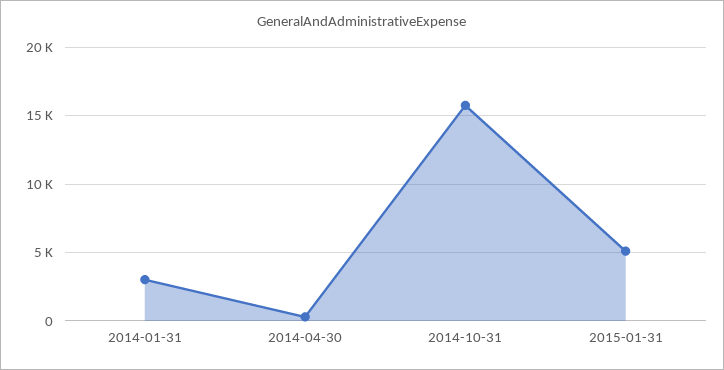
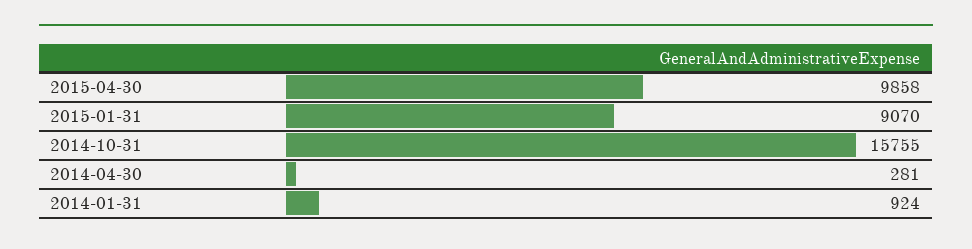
2014-01-31: 3000 -> 924
2015-01-31: 5000 -> 9070
2015-04-30: none -> 9858

